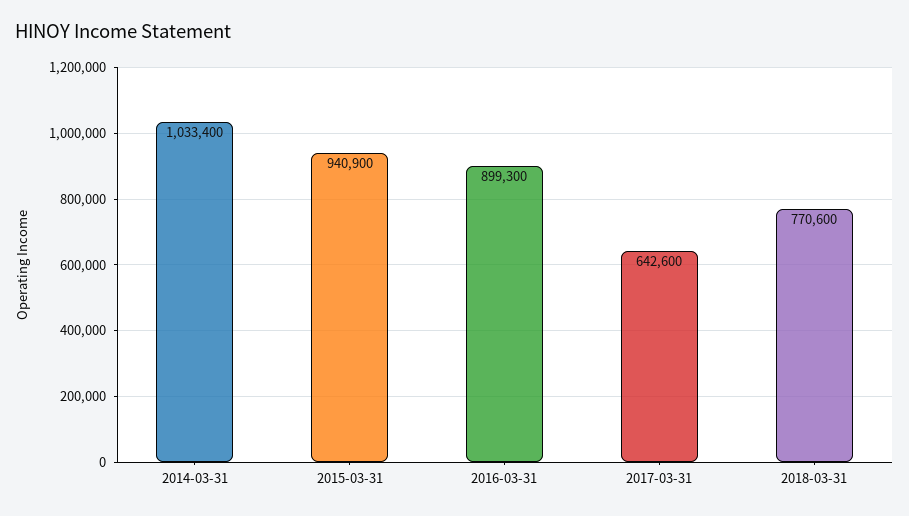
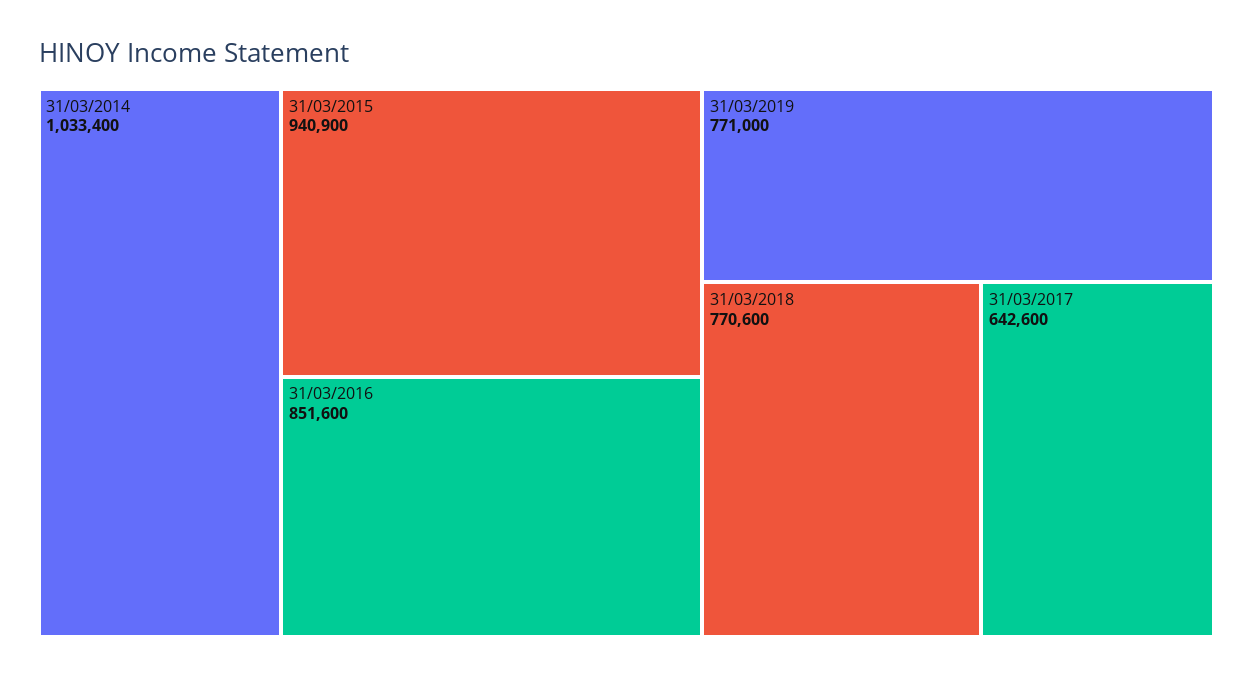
2016-03-31: 899300 -> 851600
31/03/2019: none -> 771000

